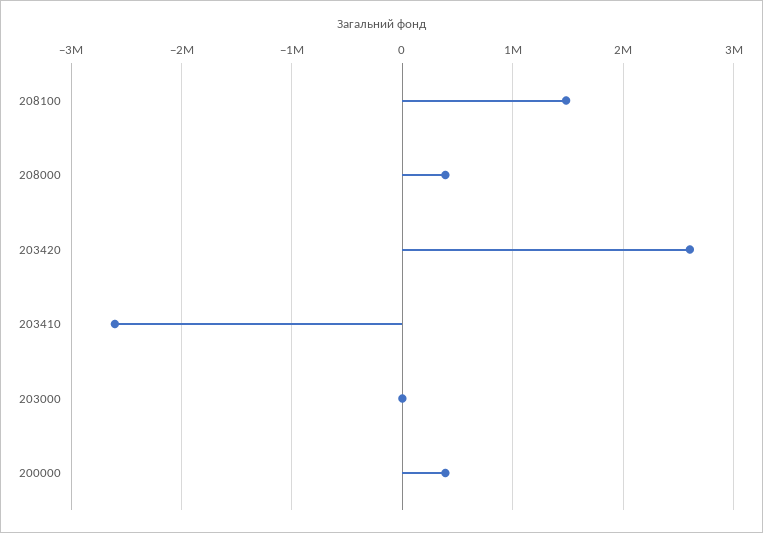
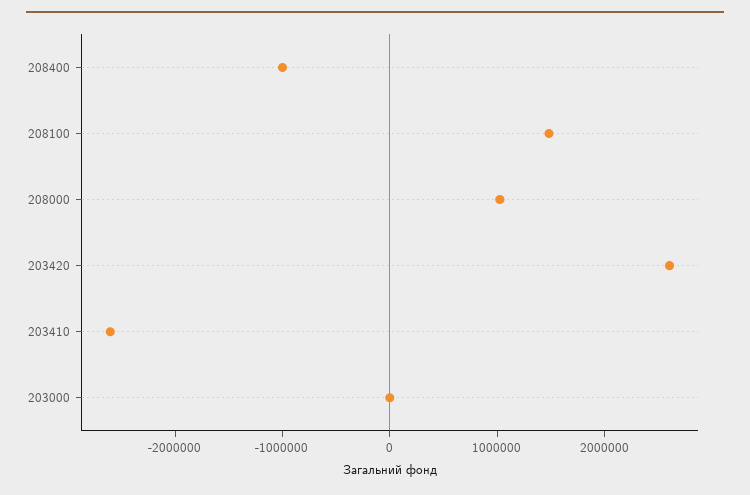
208000: 400000 -> 1000000
200000: 400000 -> none
208400: none -> -1000000

